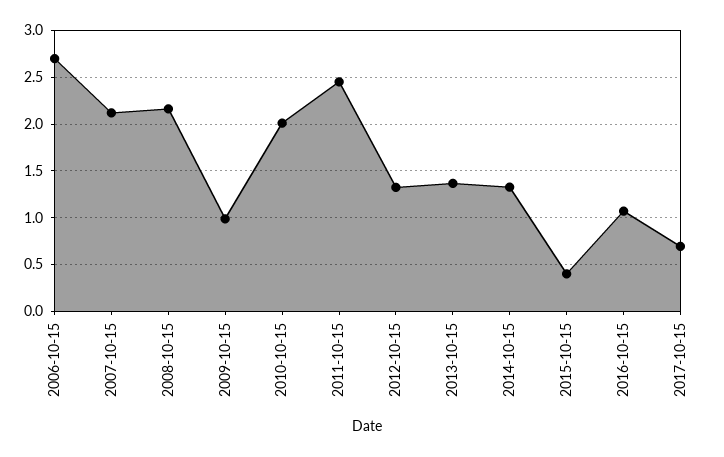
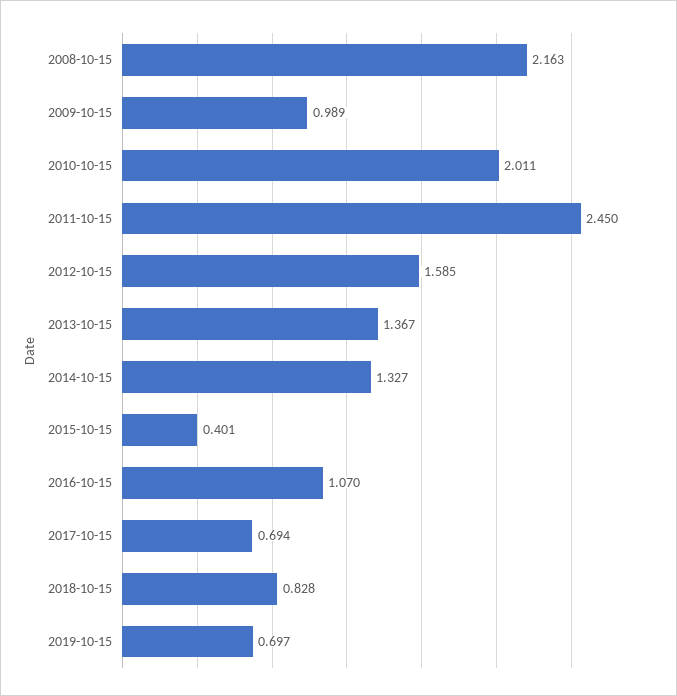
2006-10-15: 2.7 -> none
2007-10-15: 2.1 -> none
2012-10-15: 1.3 -> 1.585
2018-10-15: none -> 0.828
2019-10-15: none -> 0.697

